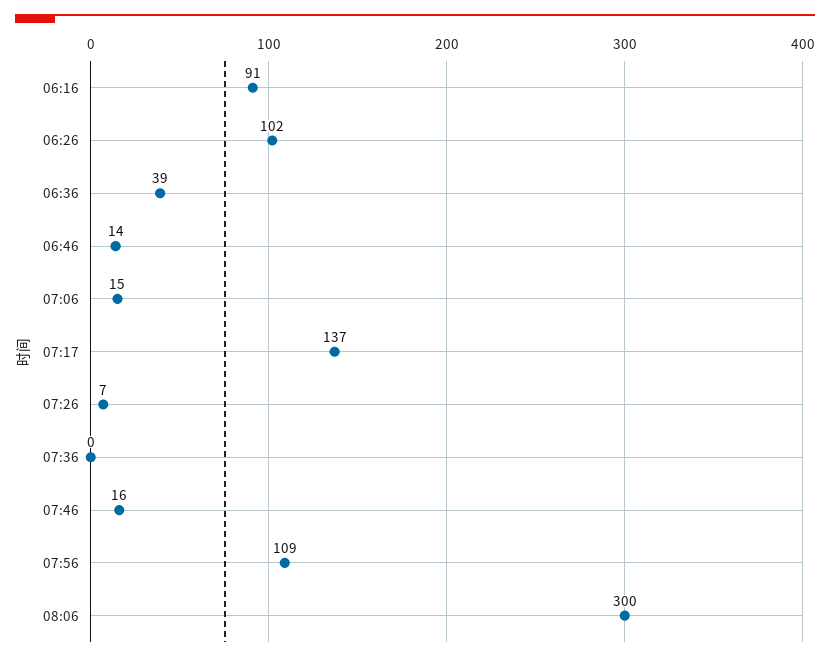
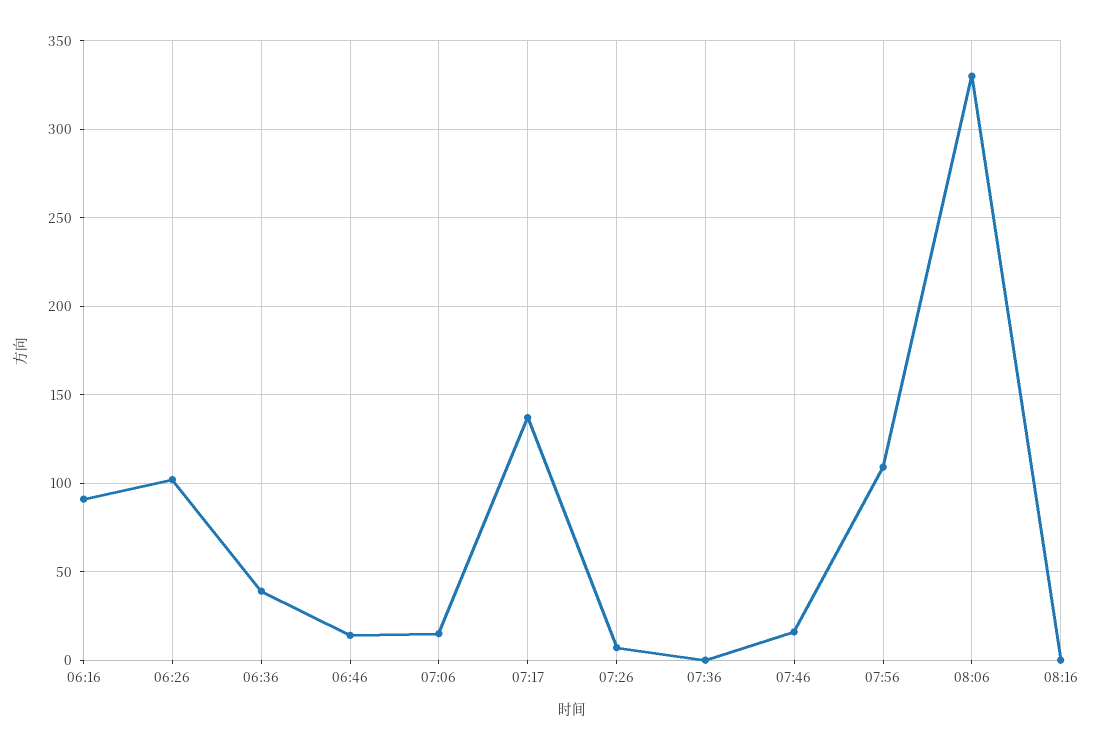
08:06: 300 -> 330
08:16: none -> 0

